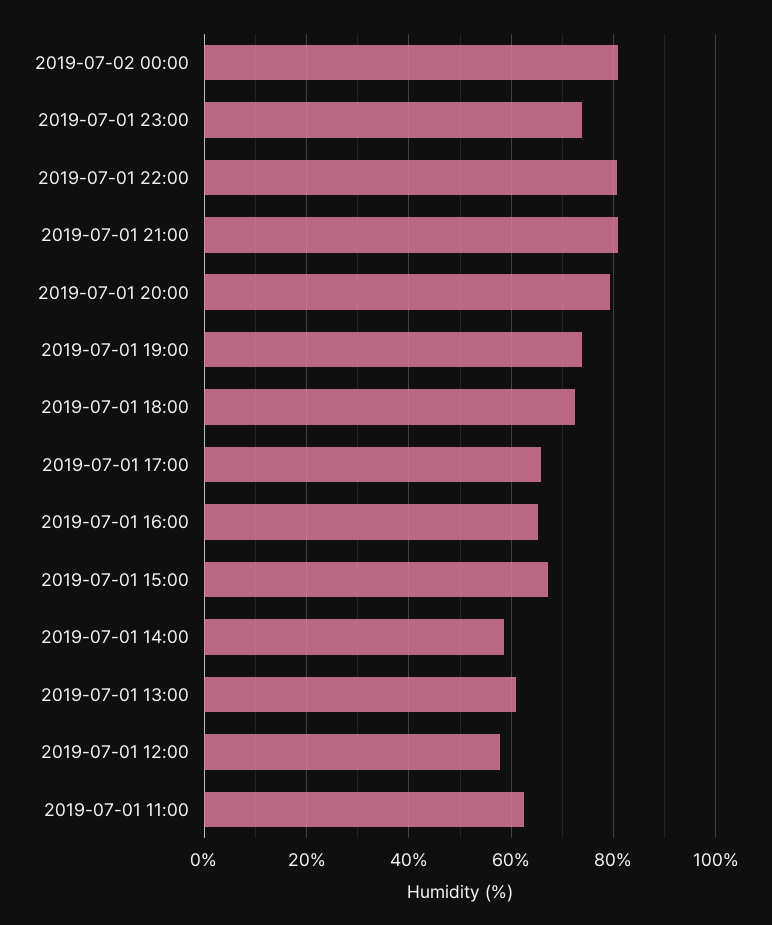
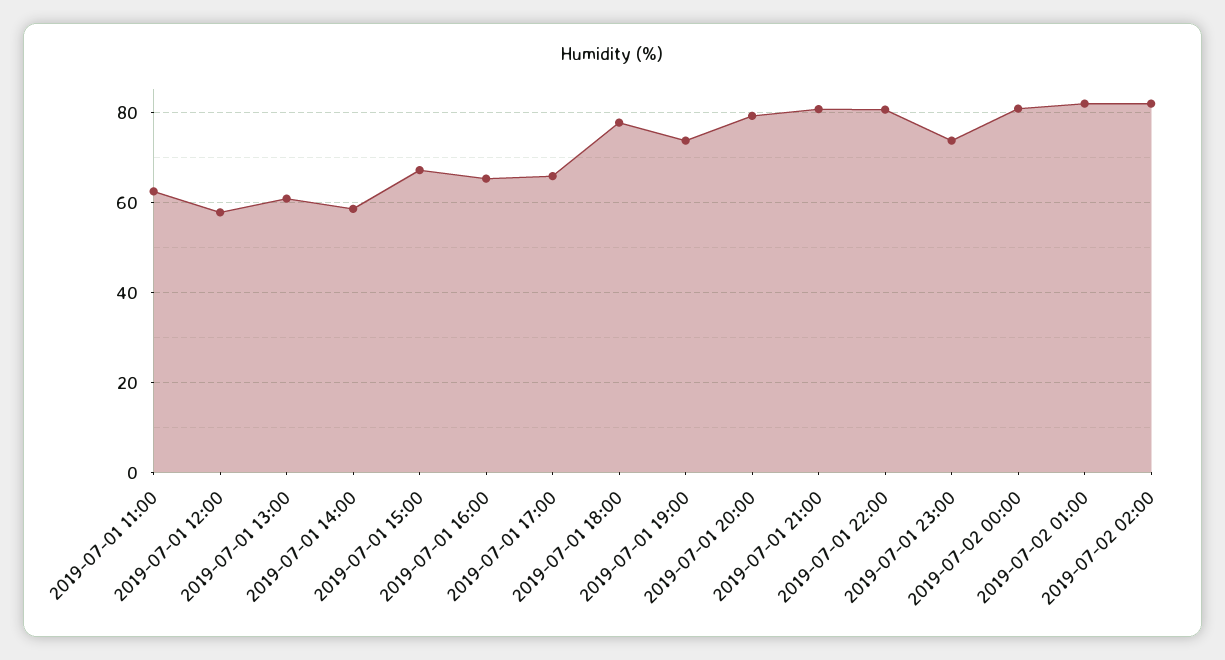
2019-07-01 18:00: 72 -> 78
2019-07-02 01:00: none -> 82
2019-07-02 02:00: none -> 82

